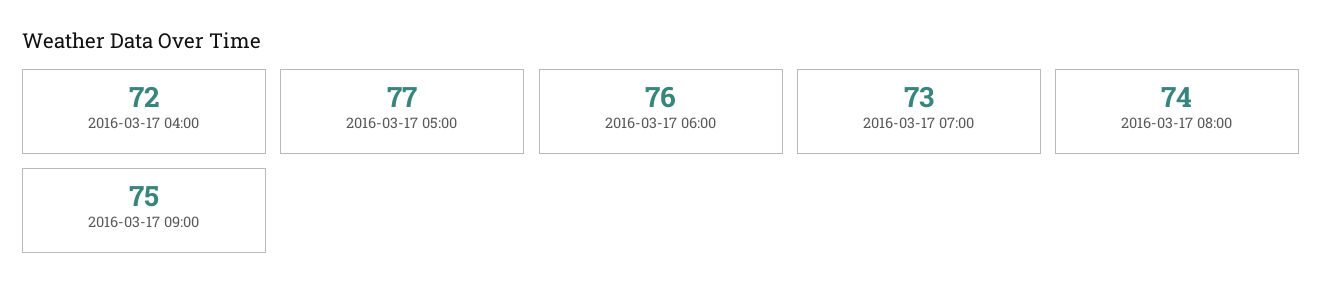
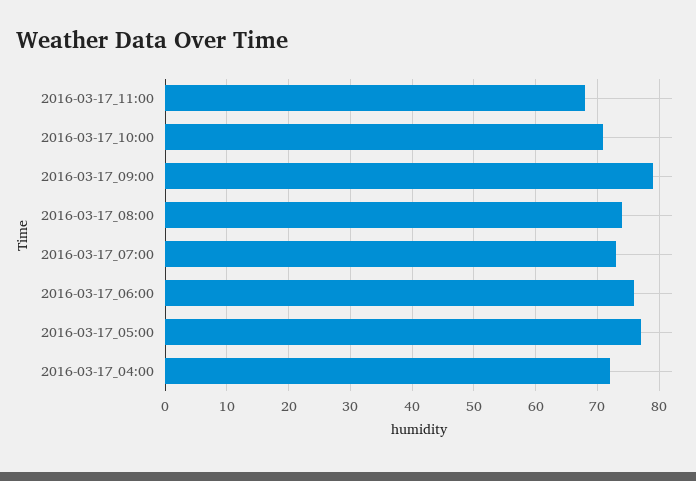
2016-03-17 09:00: 75 -> 79
2016-03-17_11:00: none -> 68
2016-03-17_10:00: none -> 71

